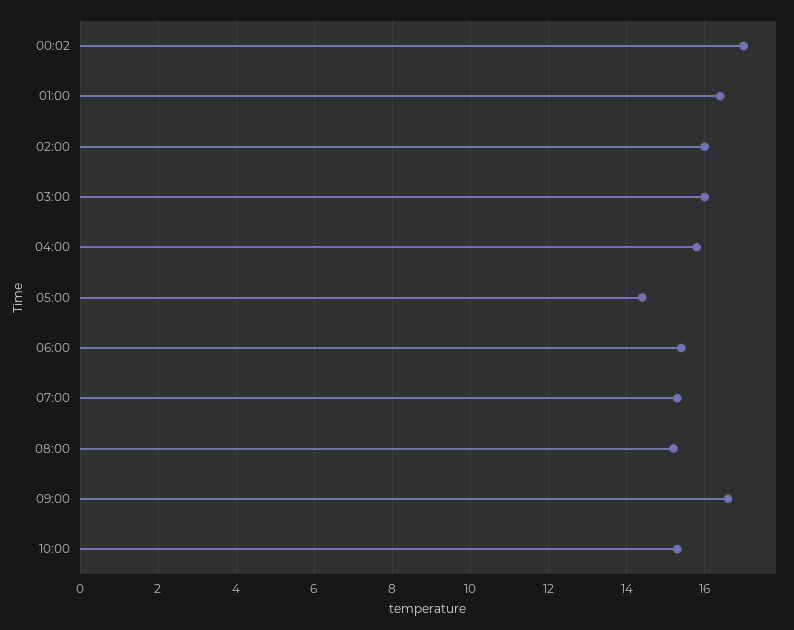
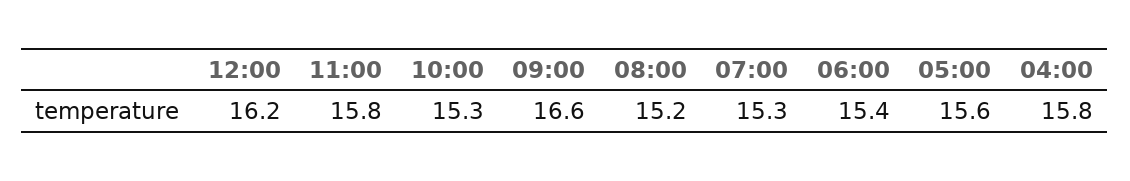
00:02: 17 -> none
01:00: 16.5 -> none
02:00: 16 -> none
03:00: 16 -> none
05:00: 14.5 -> 15.6
12:00: none -> 16.2
11:00: none -> 15.8

